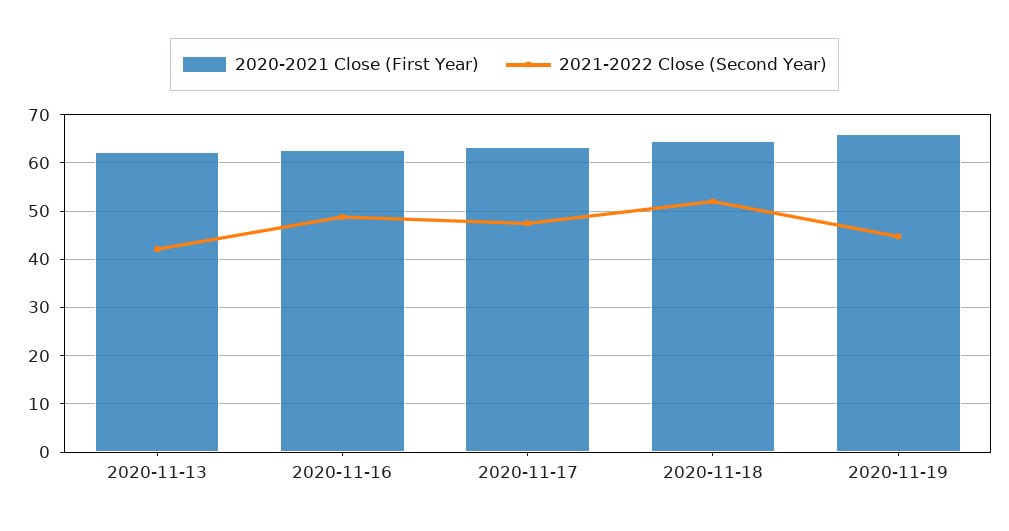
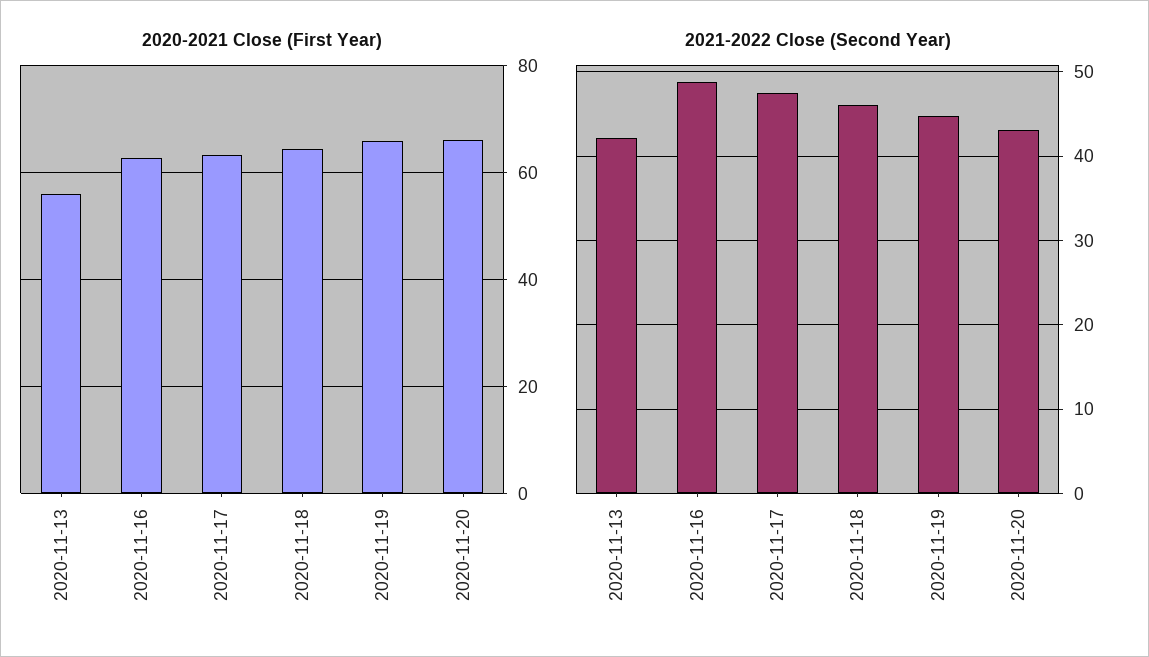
2020-2021 Close (First Year), 2020-11-13: 62 -> 56
2021-2022 Close (Second Year), 2020-11-18: 52 -> 46
2020-2021 Close (First Year), 2020-11-20: none -> 66
2021-2022 Close (Second Year), 2020-11-20: none -> 43

